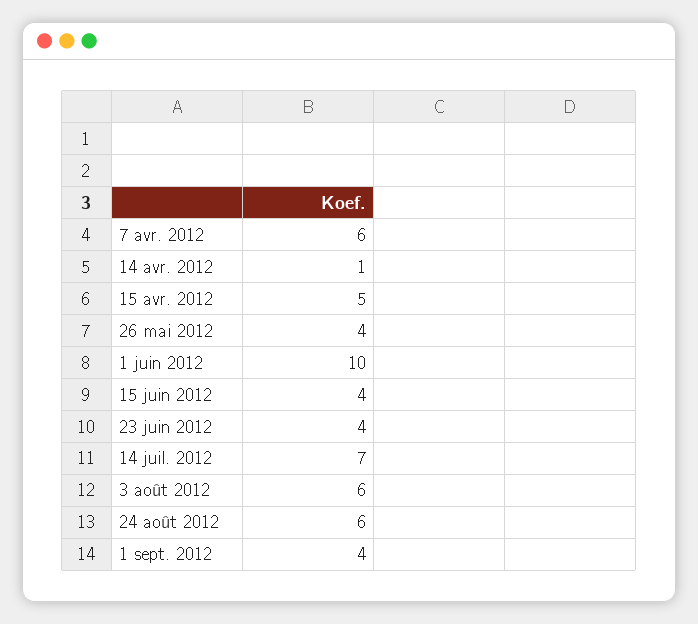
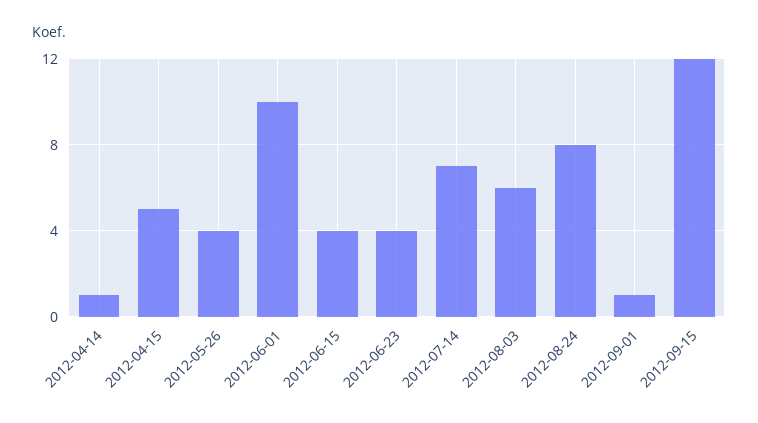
7 avr. 2012: 6 -> none
24 août 2012: 6 -> 8
1 sept. 2012: 4 -> 1
2012-09-15: none -> 12

